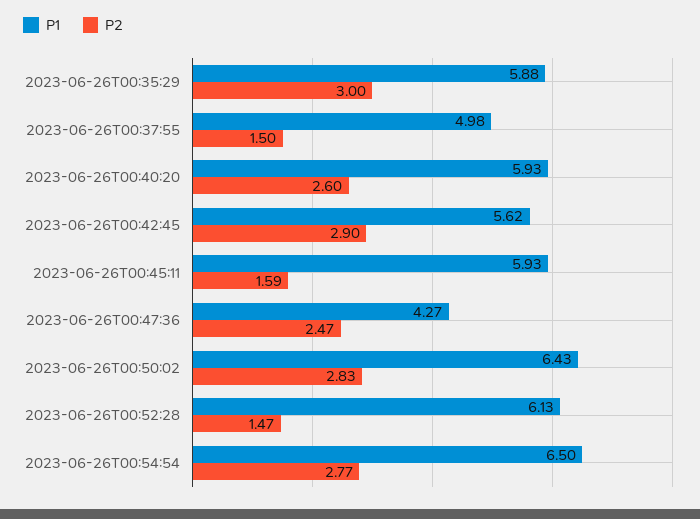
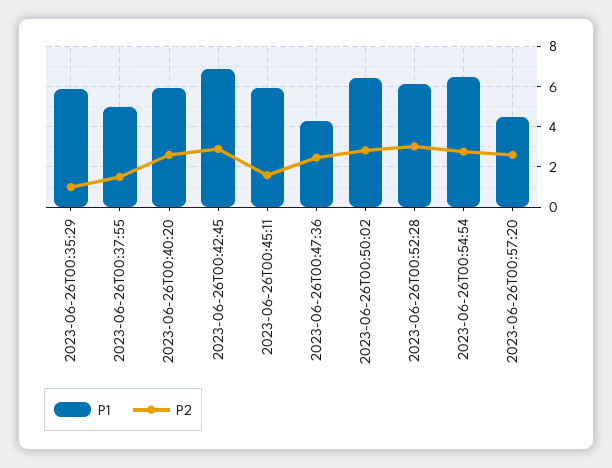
P2, 2023-06-26T00:35:29: 3 -> 1
P1, 2023-06-26T00:42:45: 5.62 -> 7
P2, 2023-06-26T00:52:28: 1.47 -> 3
P1, 2023-06-26T00:57:20: none -> 4.5
P2, 2023-06-26T00:57:20: none -> 2.5

